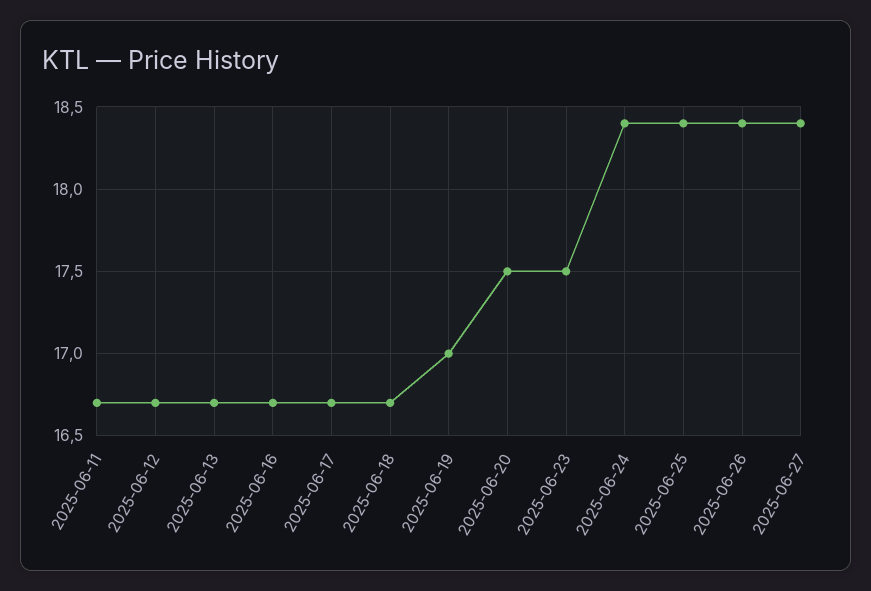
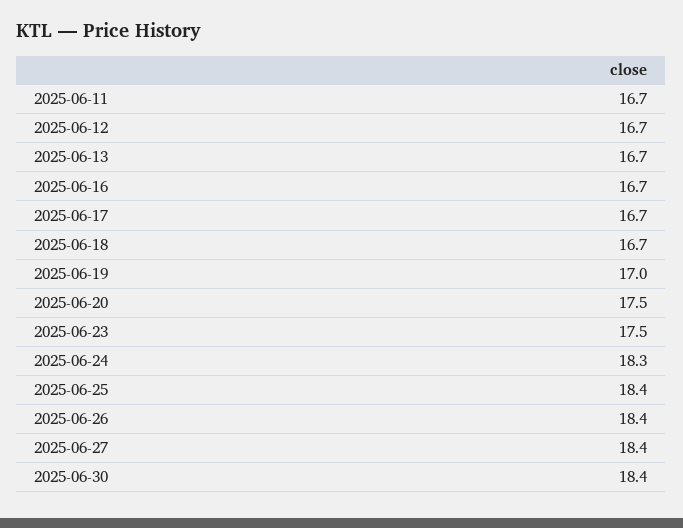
2025-06-24: 18.4 -> 18.3
2025-06-30: none -> 18.4

